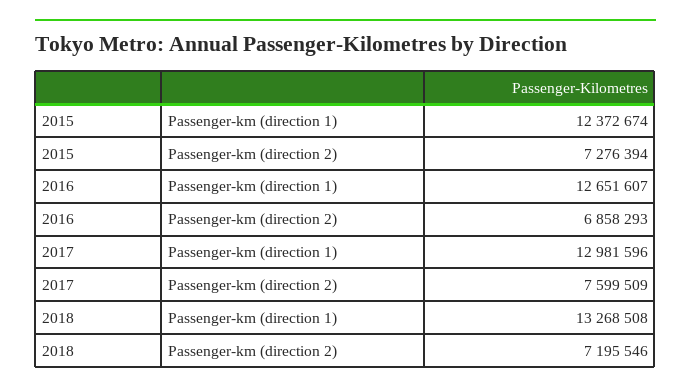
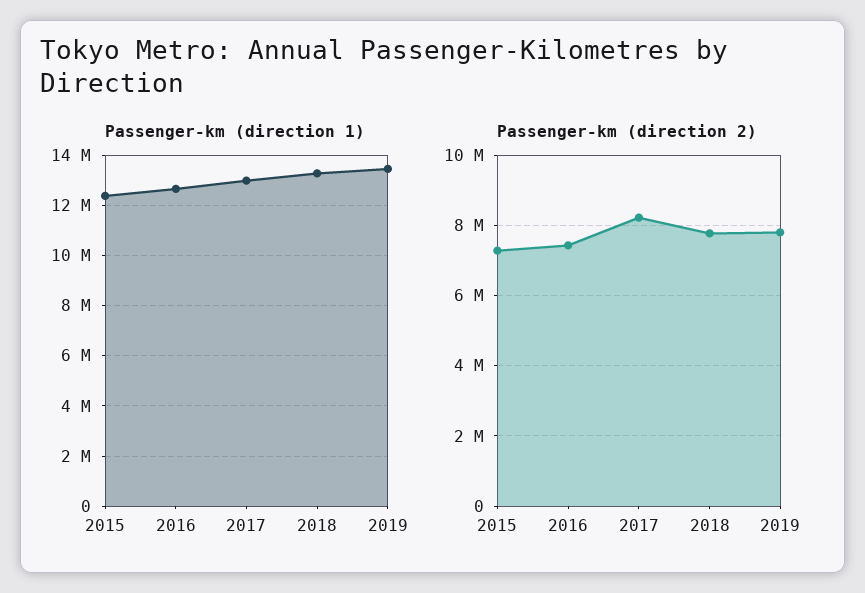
Passenger-km (direction 2), 2016: 6858293 -> 7400000
Passenger-km (direction 2), 2017: 7599509 -> 8200000
Passenger-km (direction 2), 2018: 7195546 -> 7800000
Passenger-km (direction 1), 2019: none -> 13500000
Passenger-km (direction 2), 2019: none -> 7800000

